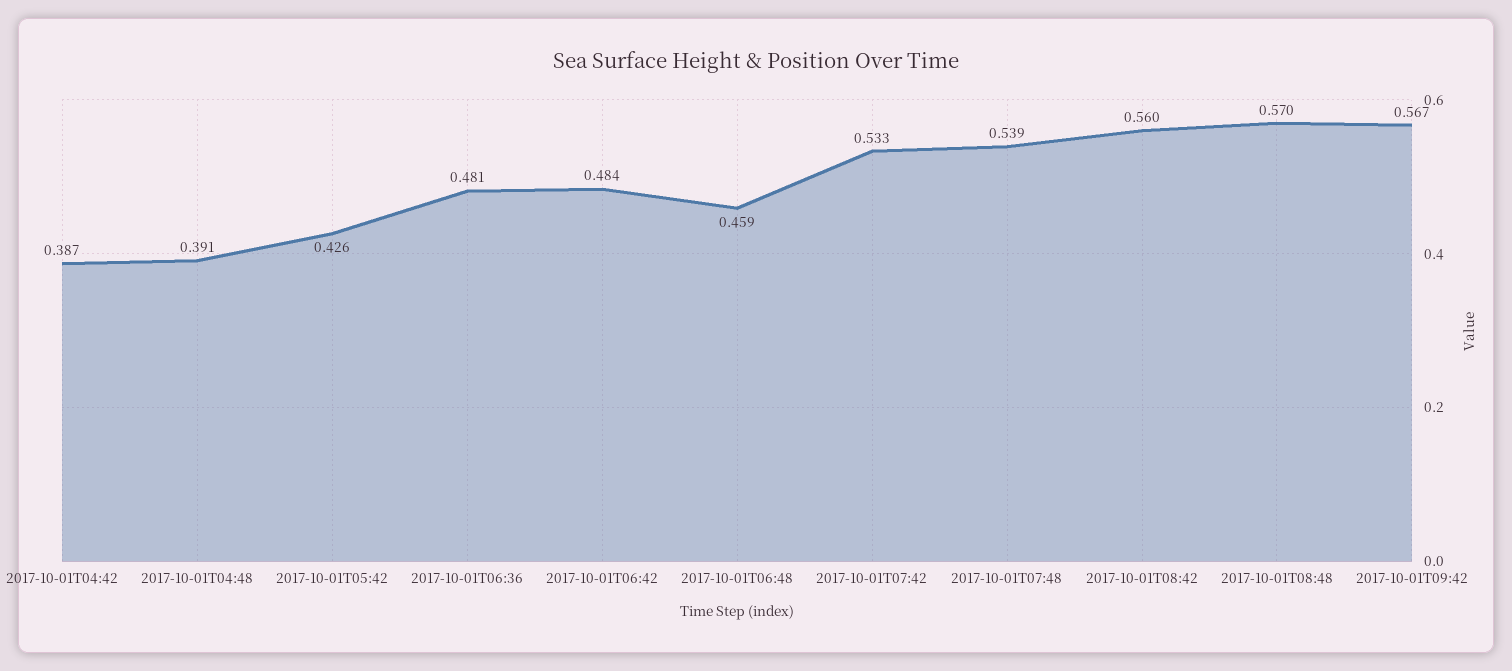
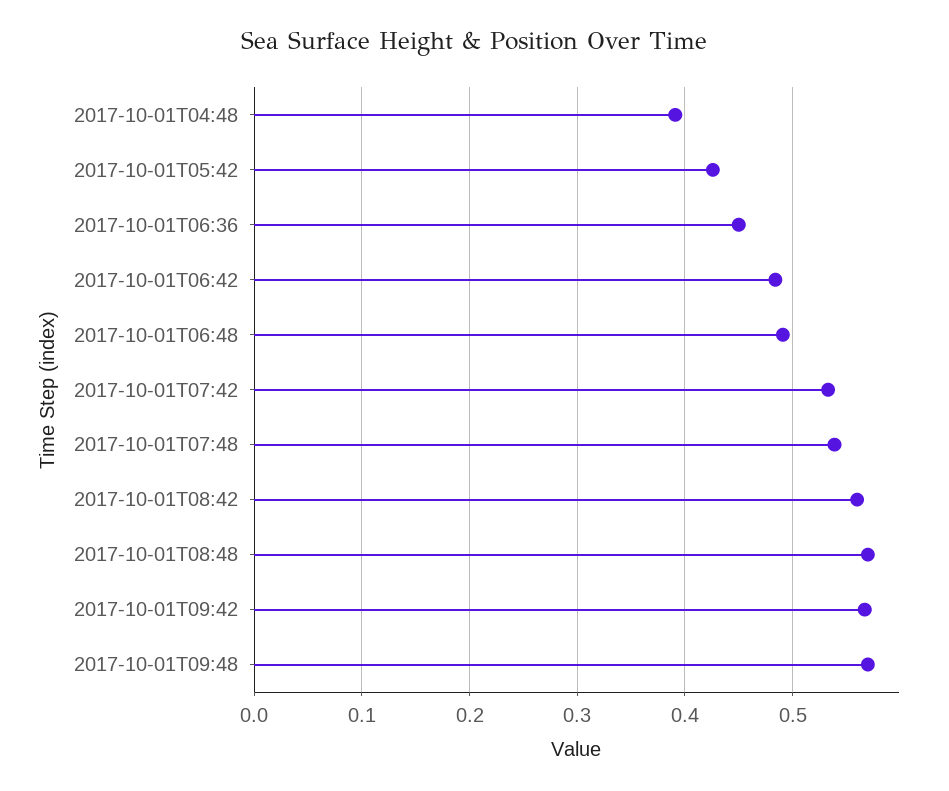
2017-10-01T04:42: 0.387 -> none
2017-10-01T06:36: 0.481 -> 0.45
2017-10-01T06:48: 0.459 -> 0.49
2017-10-01T09:48: none -> 0.57

